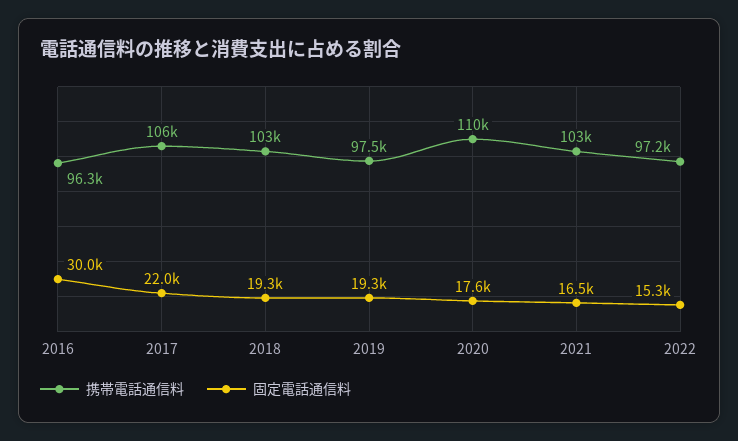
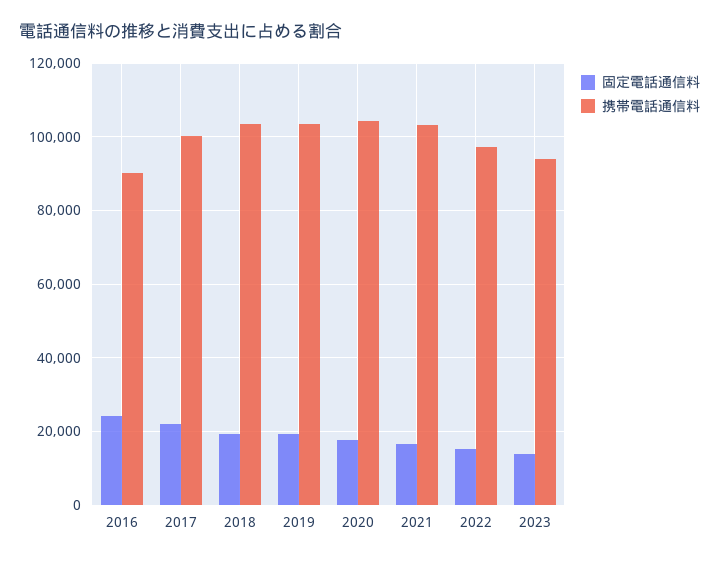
携帯電話通信料, 2016: 96300 -> 90000
固定電話通信料, 2016: 30000 -> 24000
携帯電話通信料, 2017: 106000 -> 100000
携帯電話通信料, 2019: 97500 -> 104000
携帯電話通信料, 2020: 110000 -> 104000
固定電話通信料, 2023: none -> 14000
携帯電話通信料, 2023: none -> 94000

